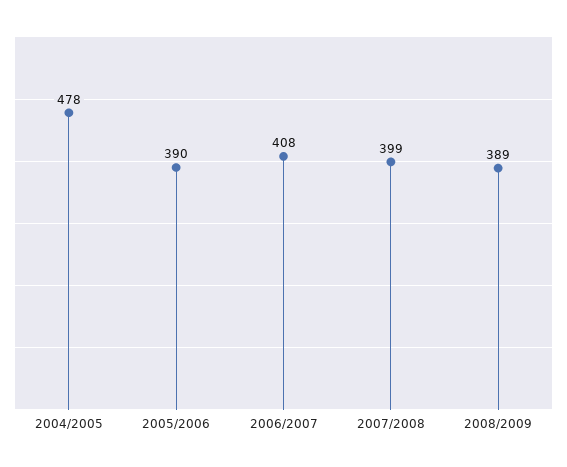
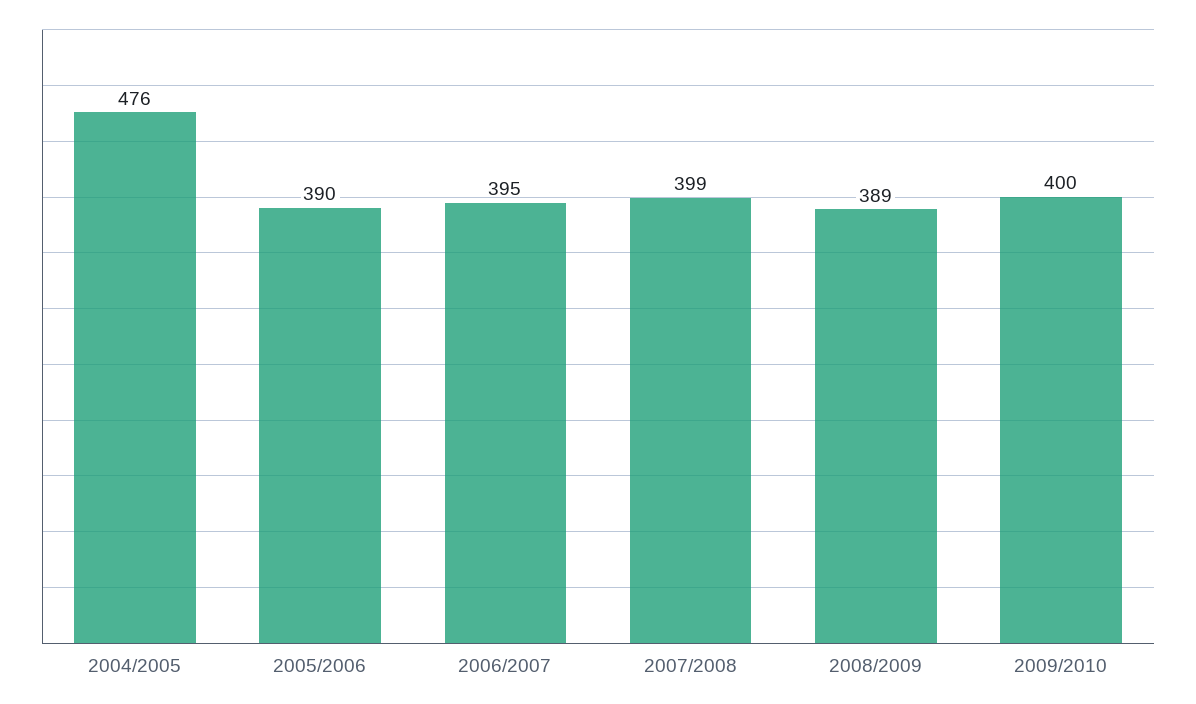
2004/2005: 478 -> 476
2006/2007: 408 -> 395
2009/2010: none -> 400

